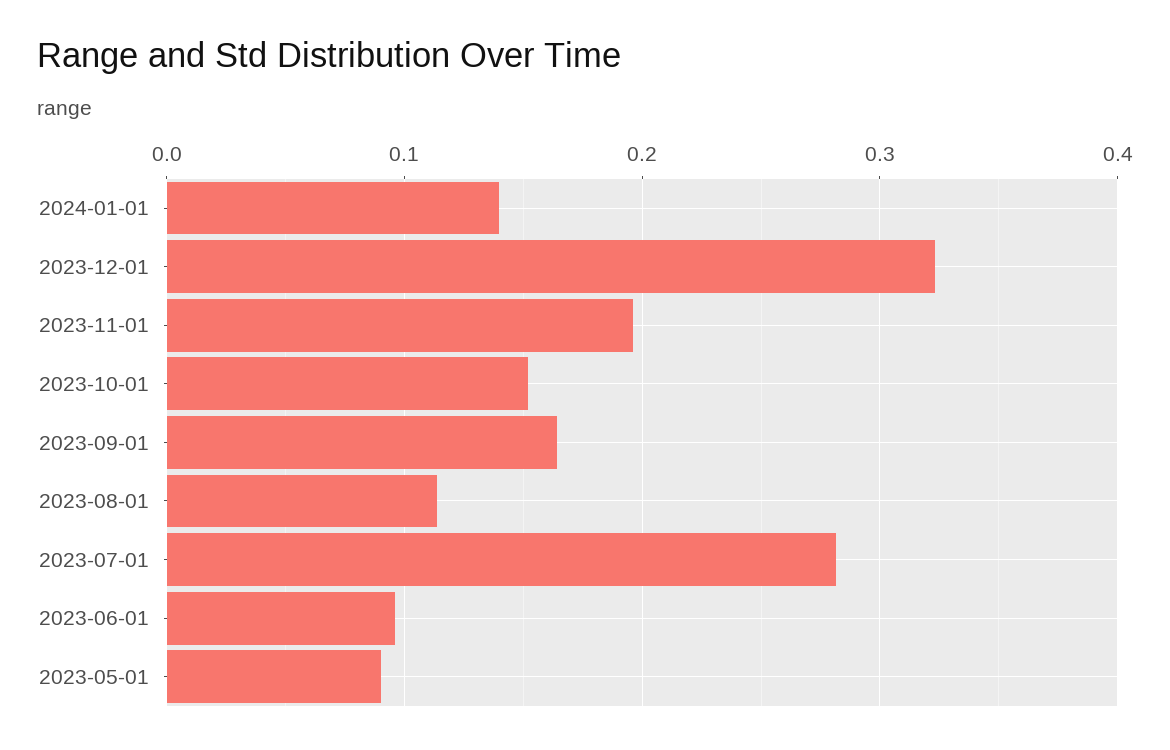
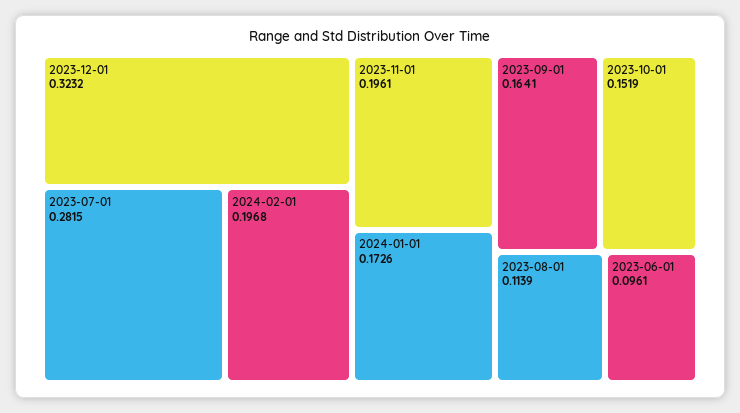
2024-01-01: 0.14 -> 0.1726
2023-05-01: 0.09 -> none
2024-02-01: none -> 0.1968

